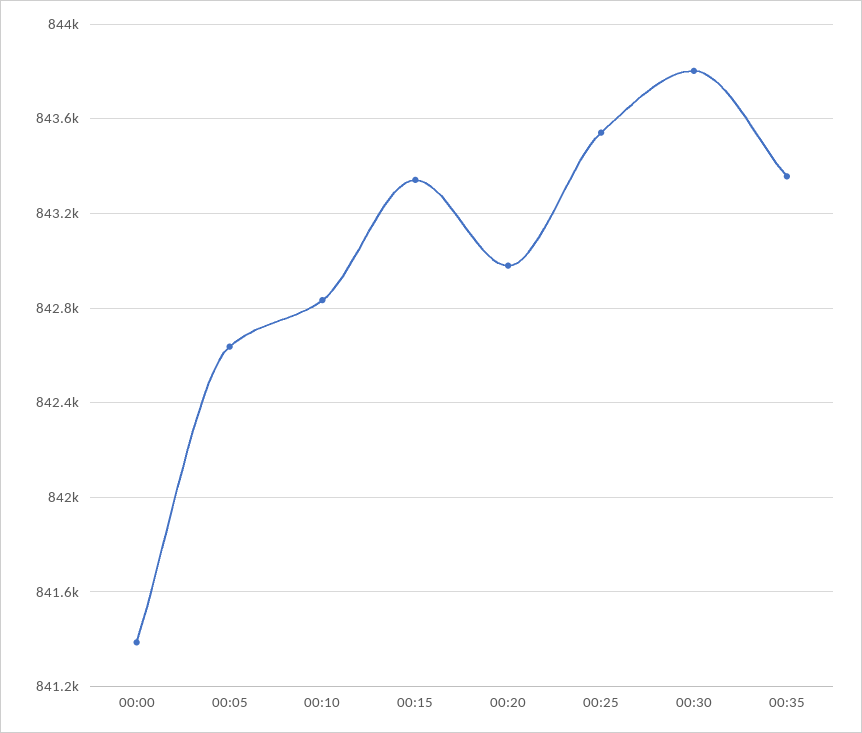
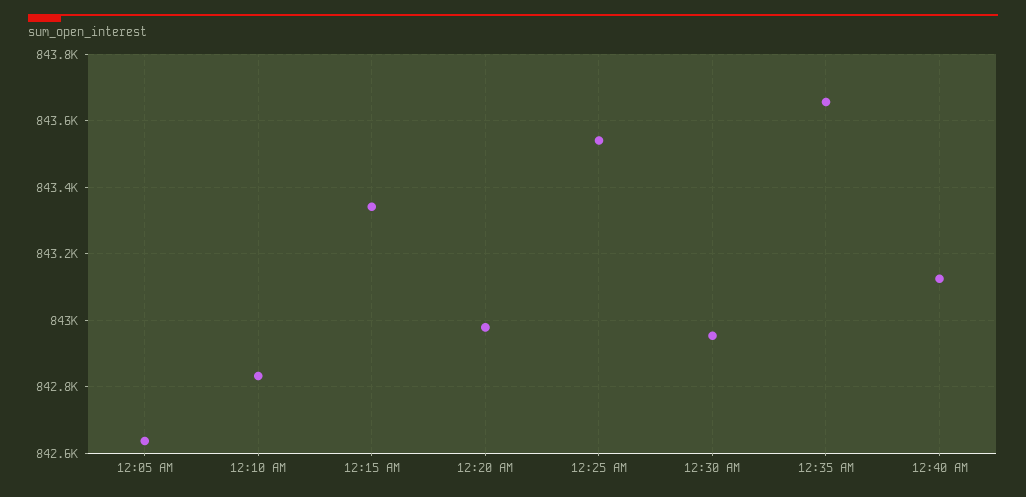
00:00: 841400 -> none
00:30: 843800 -> 842960
00:35: 843350 -> 843660
12:40 AM: none -> 843120

